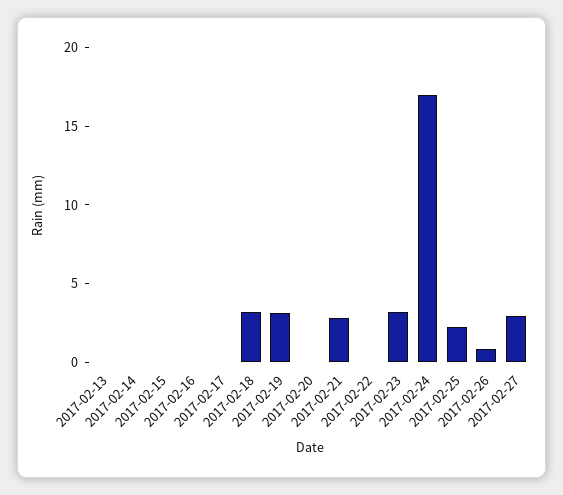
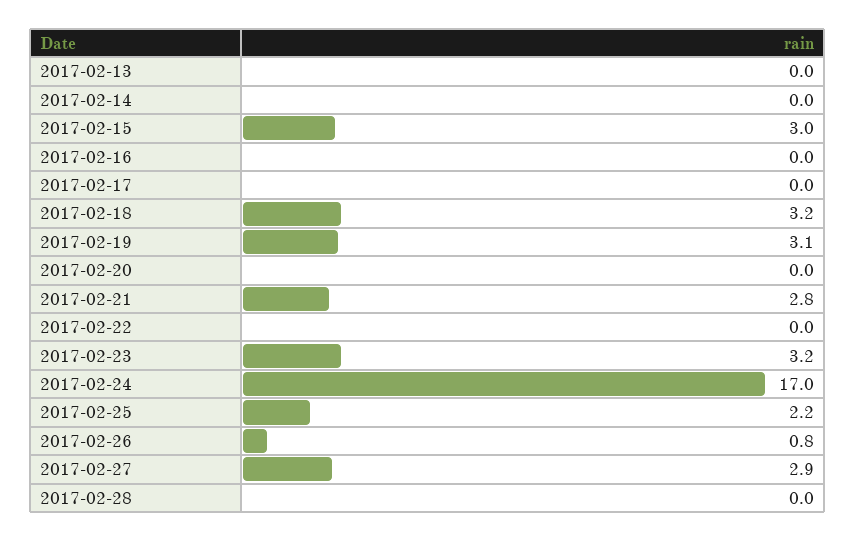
2017-02-15: 0 -> 3
2017-02-28: none -> 0

